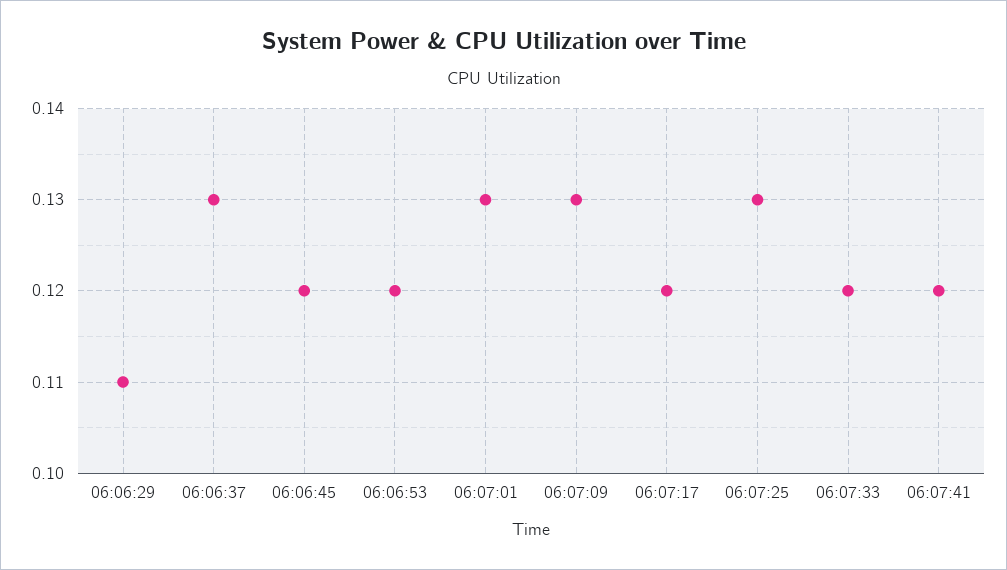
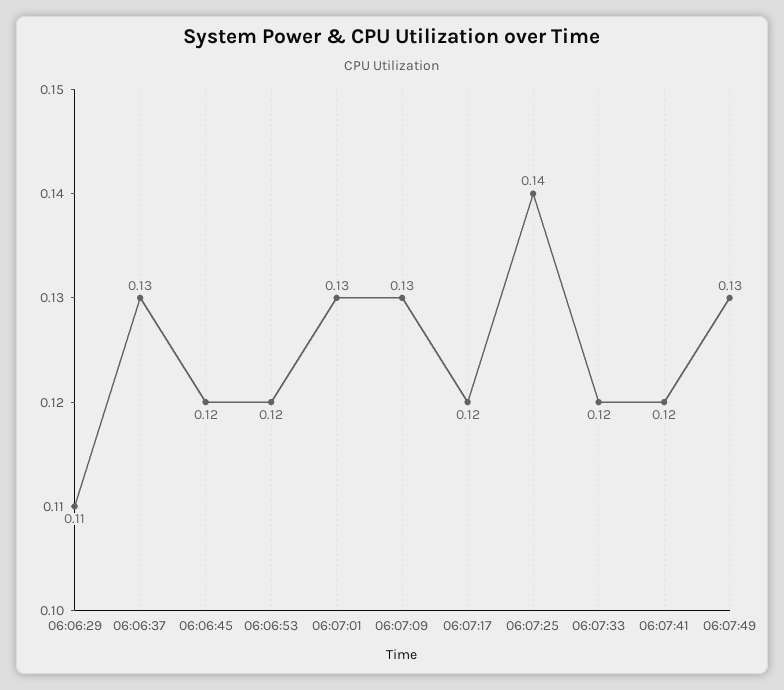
06:07:25: 0.13 -> 0.14
06:07:49: none -> 0.13

